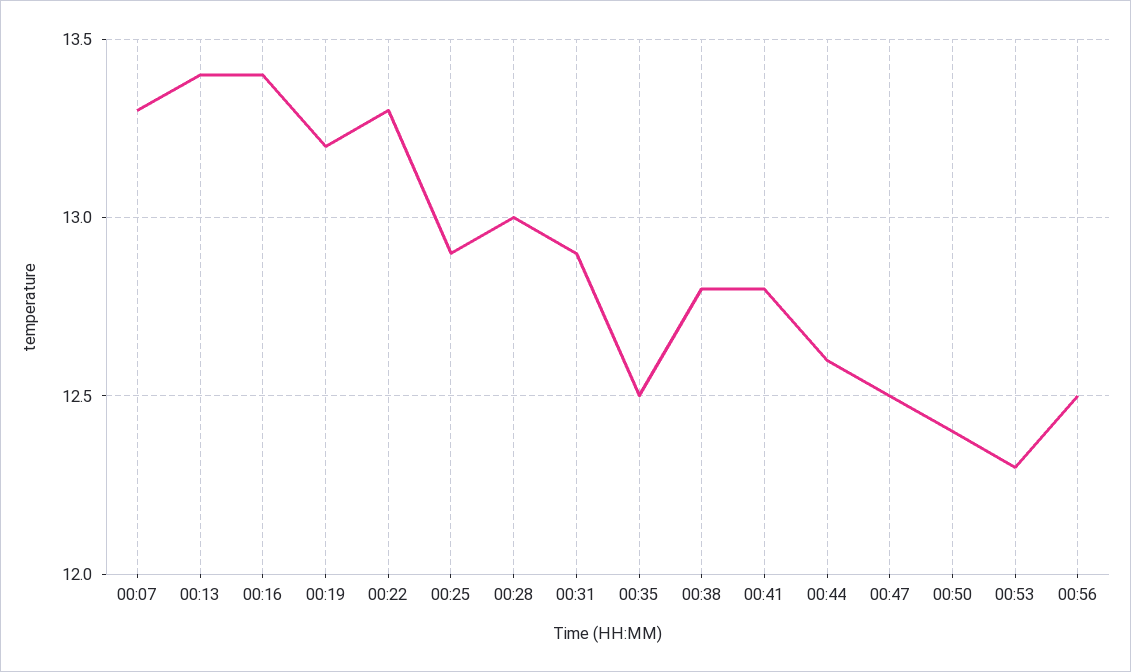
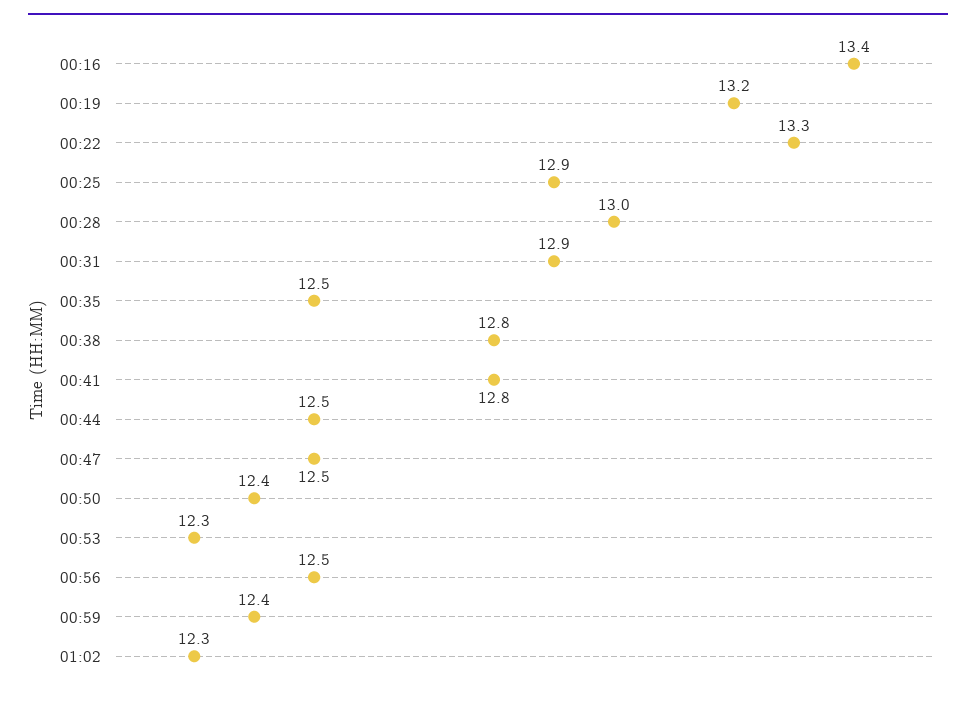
00:07: 13.3 -> none
00:13: 13.4 -> none
00:44: 12.6 -> 12.5
00:59: none -> 12.4
01:02: none -> 12.3

